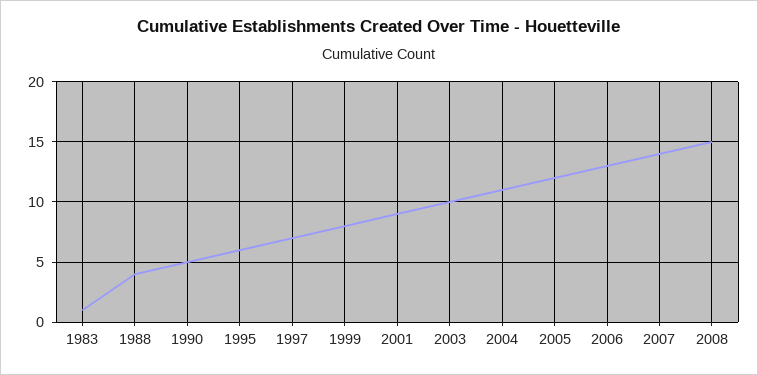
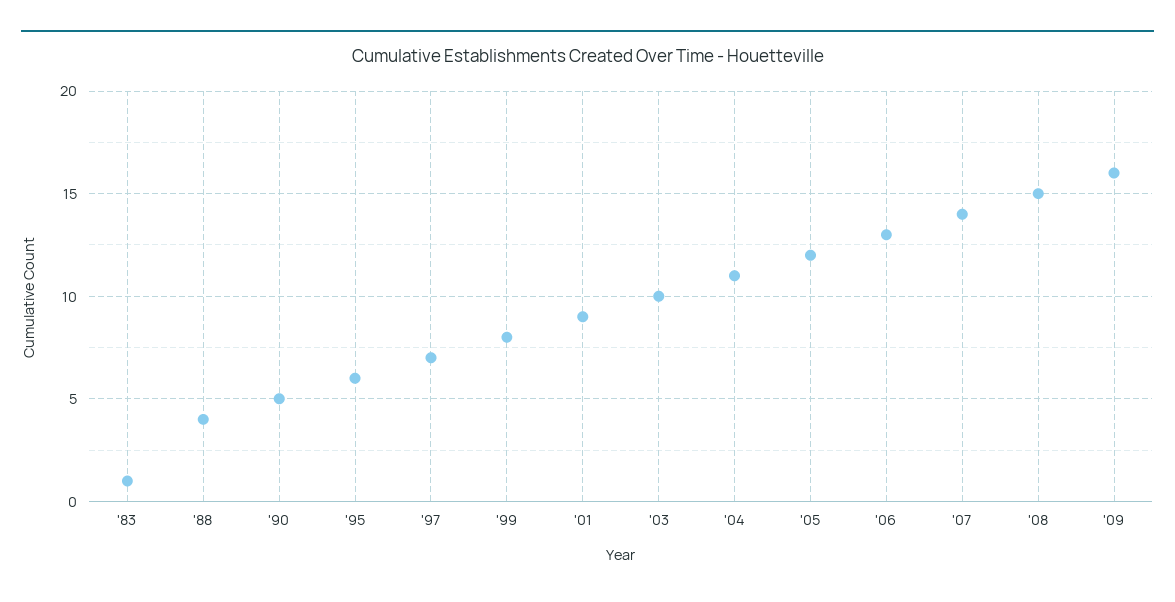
'09: none -> 16

